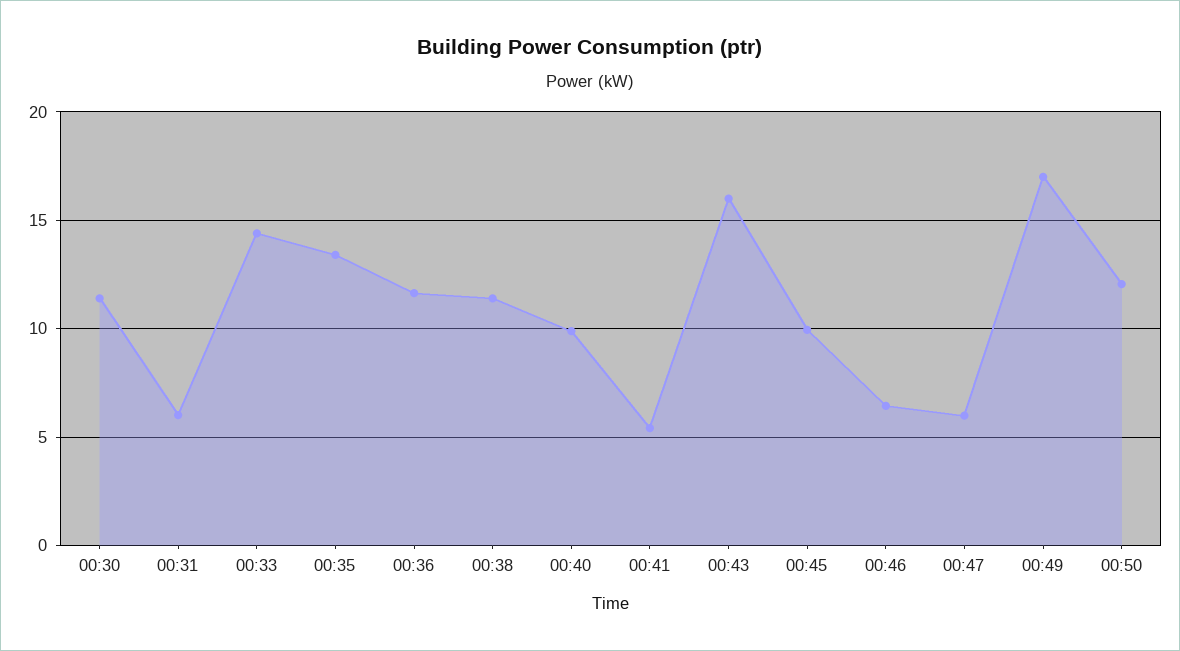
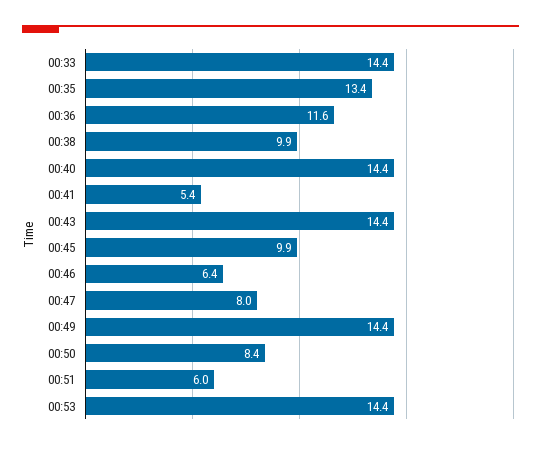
00:30: 11.5 -> none
00:31: 6 -> none
00:38: 11.5 -> 9.9
00:40: 10 -> 14.4
00:43: 16 -> 14.4
00:47: 6 -> 8
00:49: 17 -> 14.4
00:50: 12 -> 8.4
00:51: none -> 6
00:53: none -> 14.4

